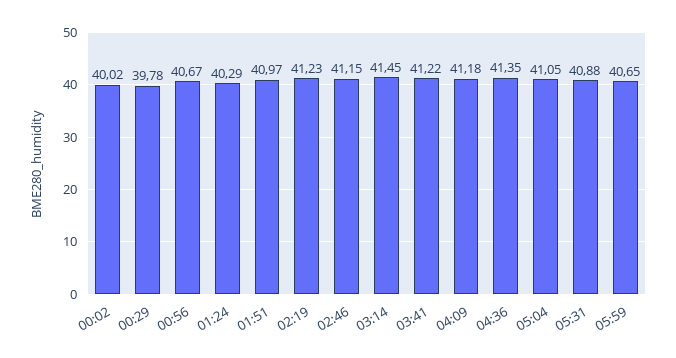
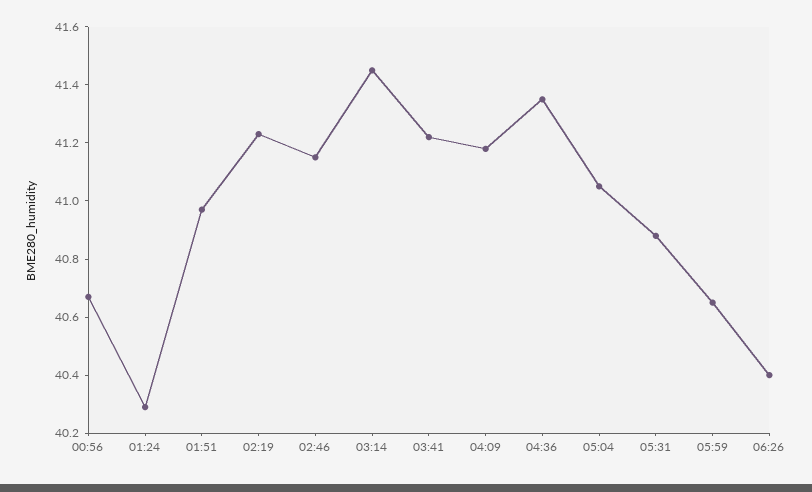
00:02: 40.02 -> none
00:29: 39.78 -> none
06:26: none -> 40.4

